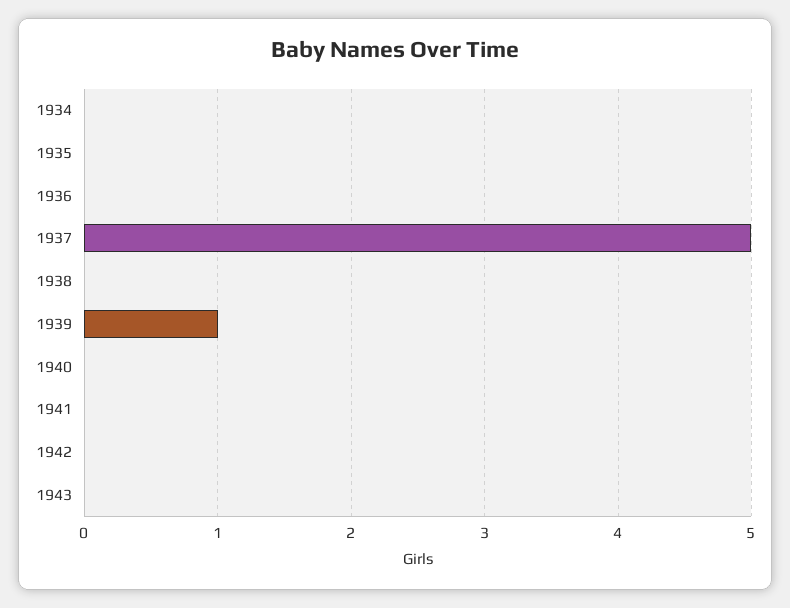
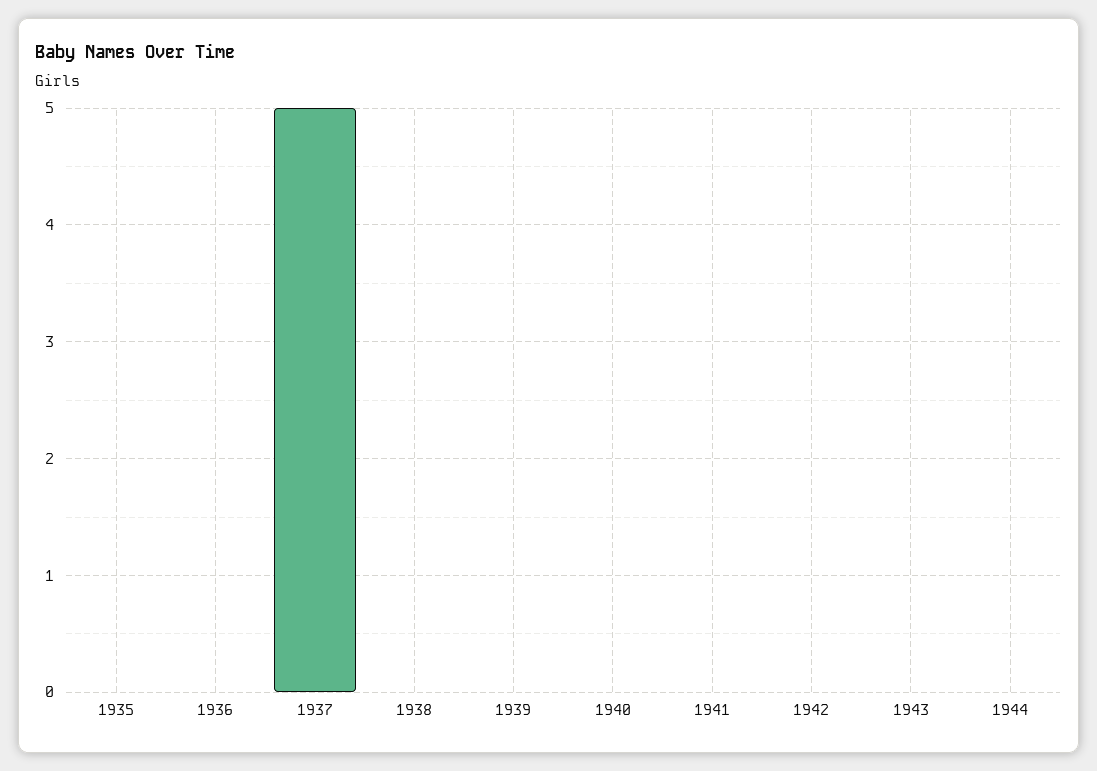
1934: 0 -> none
1939: 1 -> 0
1944: none -> 0

